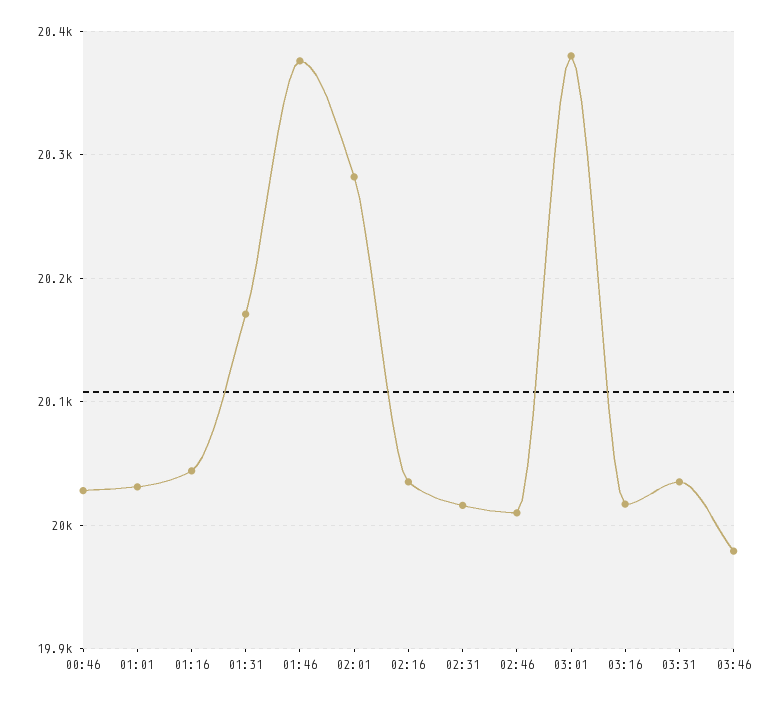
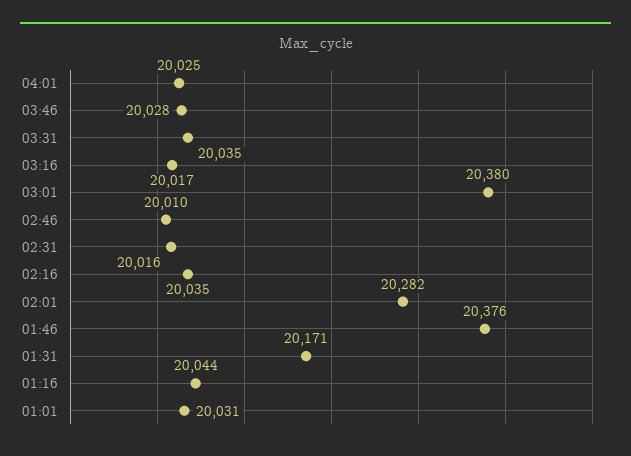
00:46: 20030 -> none
03:46: 19980 -> 20028
04:01: none -> 20025

